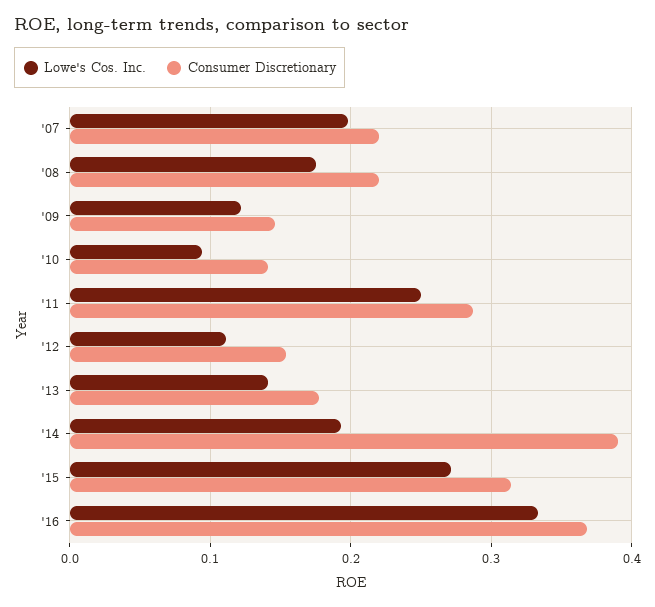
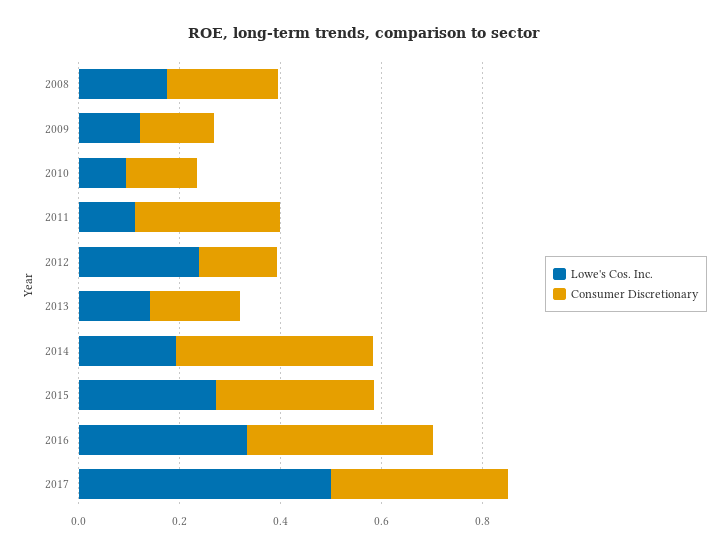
Lowe's Cos. Inc., '07: 0.2 -> none
Consumer Discretionary, '07: 0.22 -> none
Lowe's Cos. Inc., '11: 0.25 -> 0.1
Lowe's Cos. Inc., '12: 0.11 -> 0.25
Lowe's Cos. Inc., 2017: none -> 0.5
Consumer Discretionary, 2017: none -> 0.35

